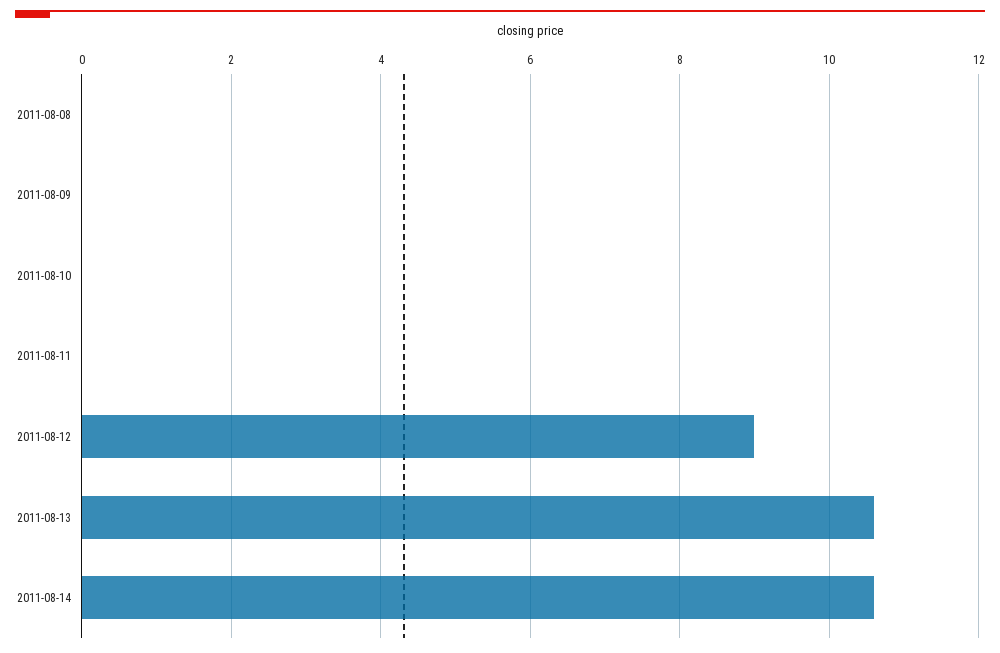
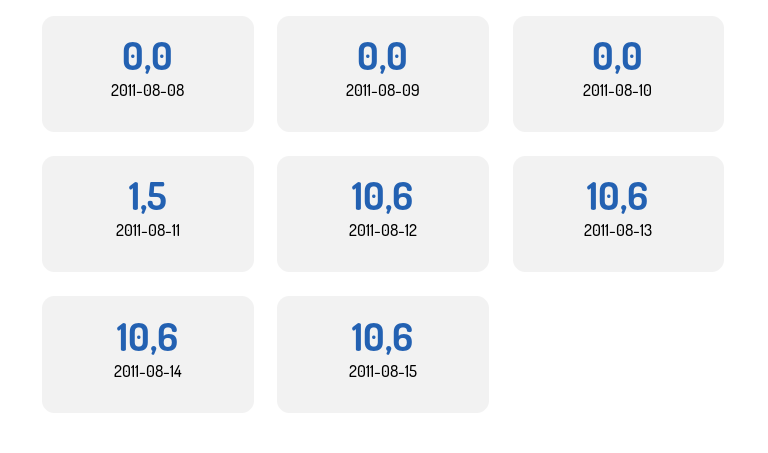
2011-08-11: 0 -> 1.5
2011-08-12: 9 -> 10.6
2011-08-15: none -> 10.6

